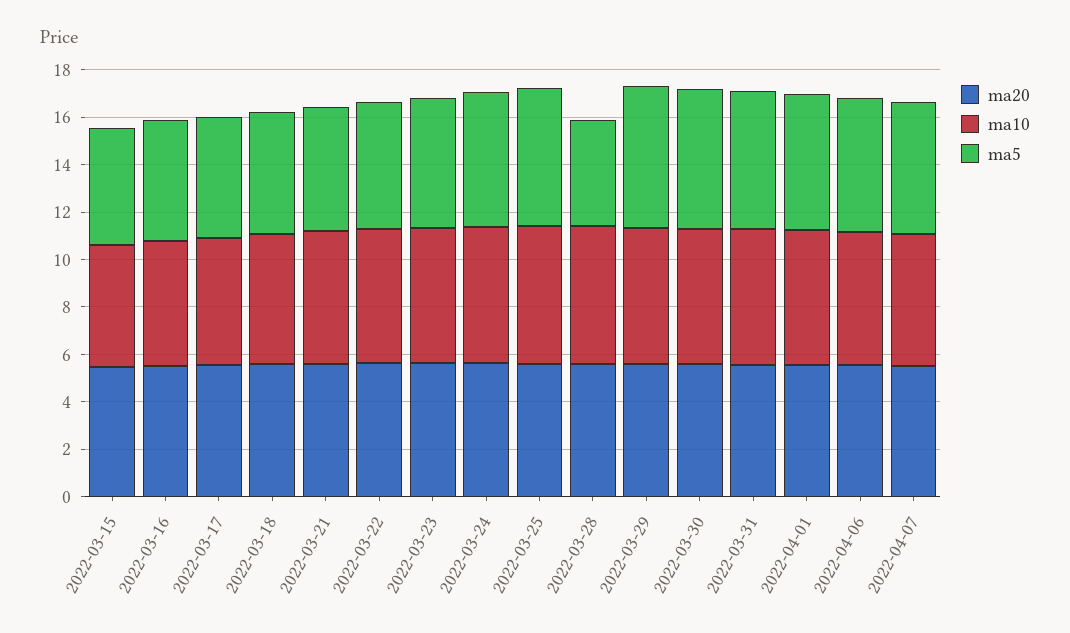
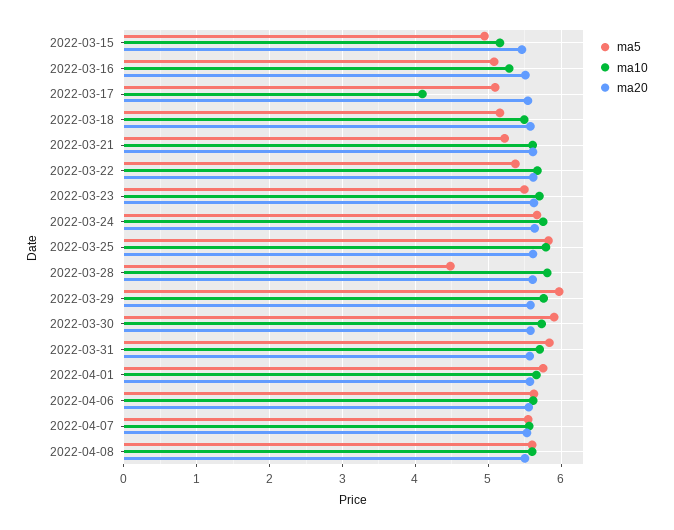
ma10, 2022-03-17: 5.5 -> 4.1
ma5, 2022-04-08: none -> 5.6
ma10, 2022-04-08: none -> 5.6
ma20, 2022-04-08: none -> 5.5

